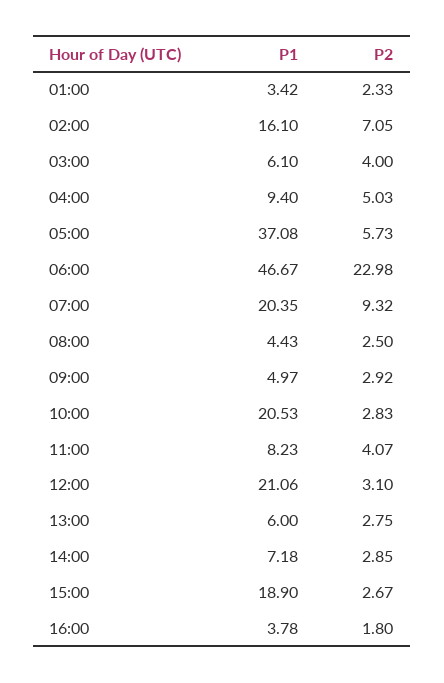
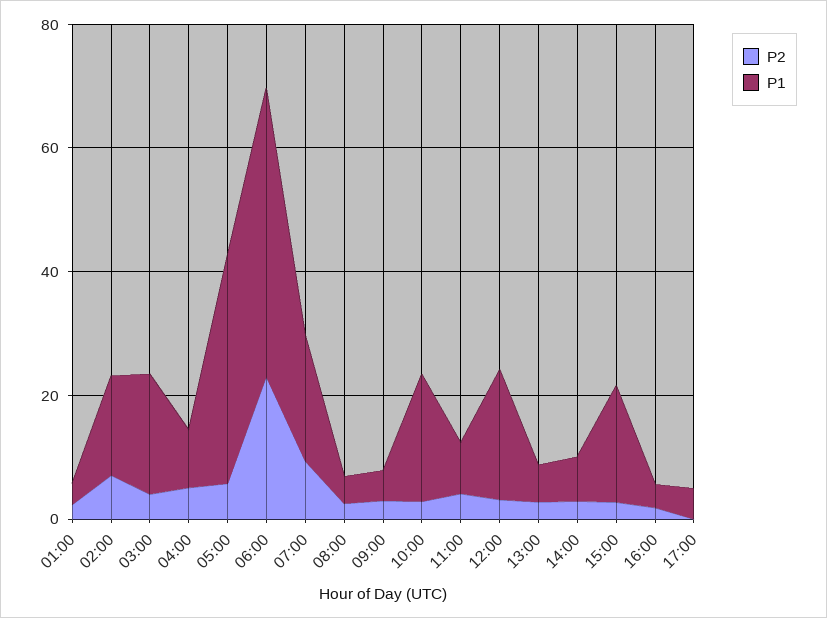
P1, 03:00: 6.1 -> 20
P2, 17:00: none -> 0
P1, 17:00: none -> 5

